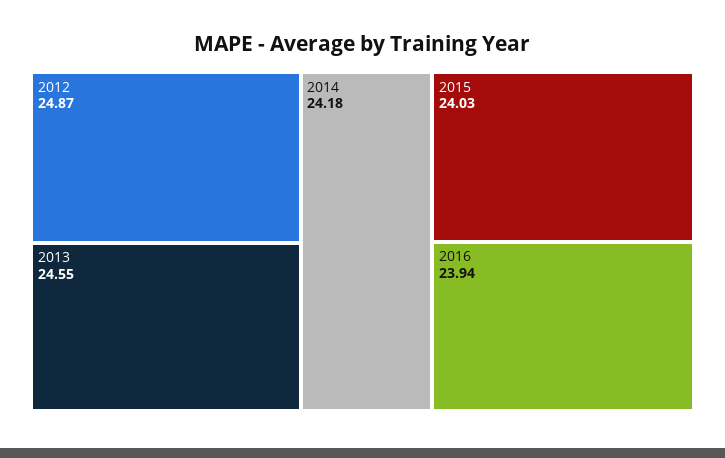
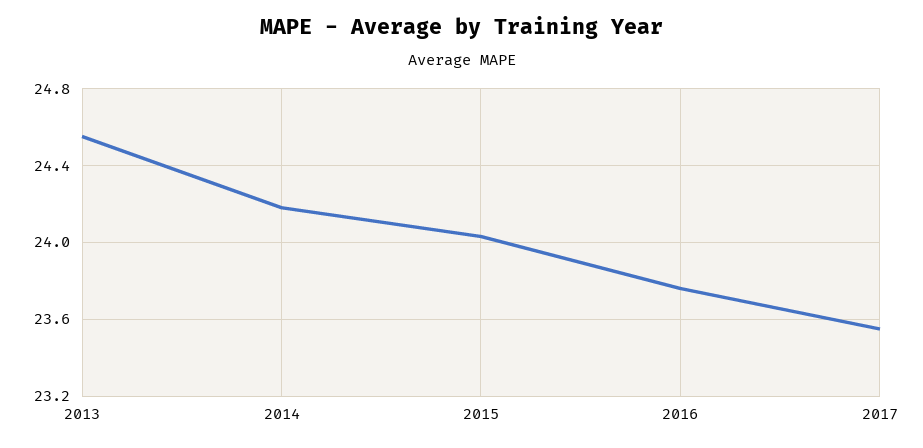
2012: 24.87 -> none
2016: 23.94 -> 23.75
2017: none -> 23.55

